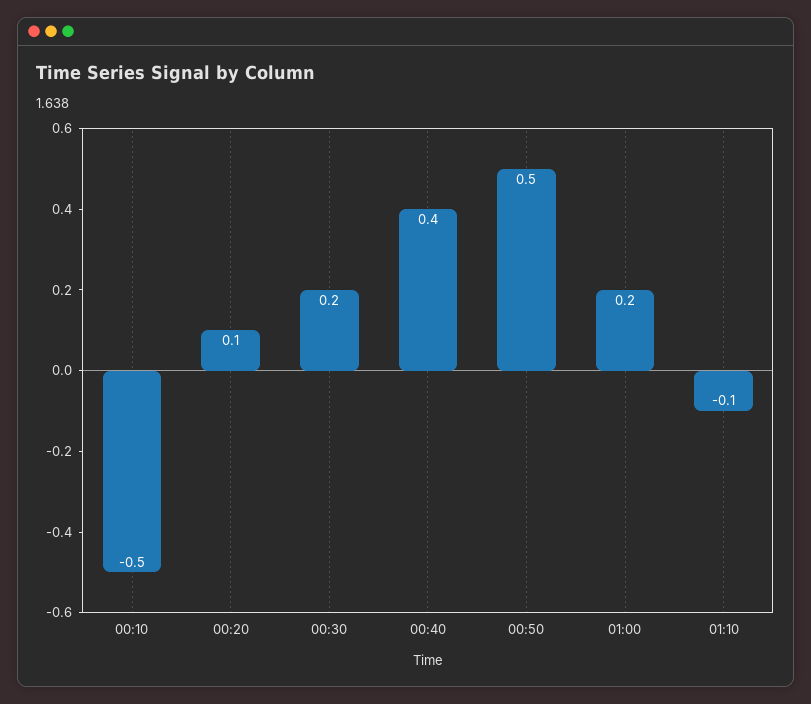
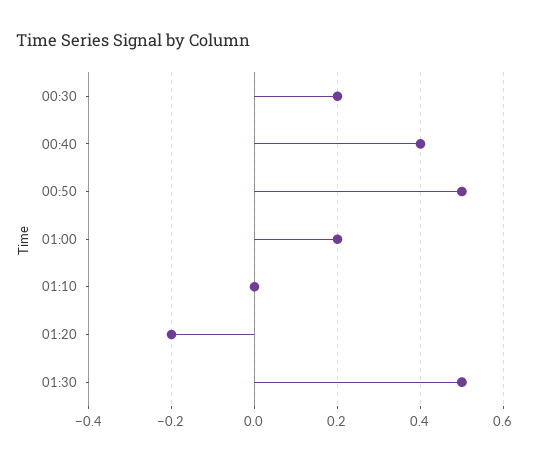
00:10: -0.5 -> none
00:20: 0.1 -> none
01:10: -0.1 -> 0
01:20: none -> -0.2
01:30: none -> 0.5

